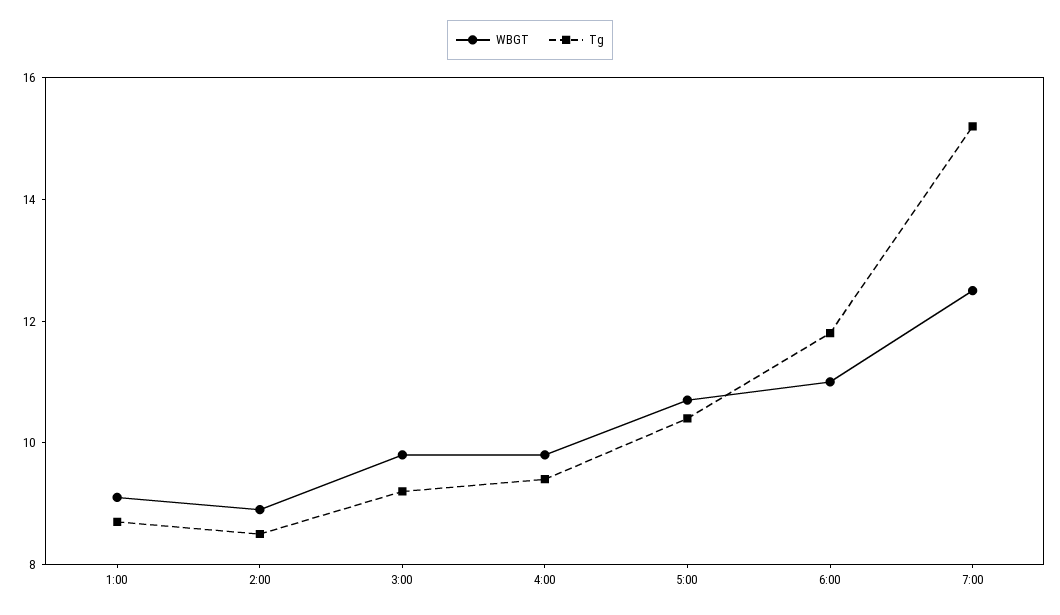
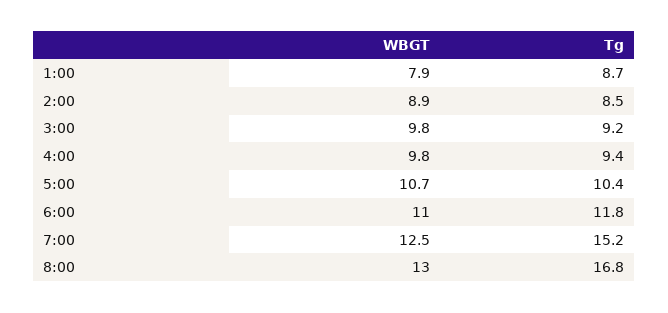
WBGT, 1:00: 9 -> 7.9
WBGT, 8:00: none -> 13
Tg, 8:00: none -> 16.8

